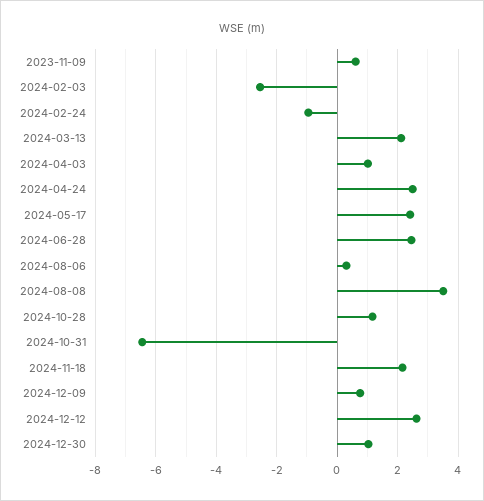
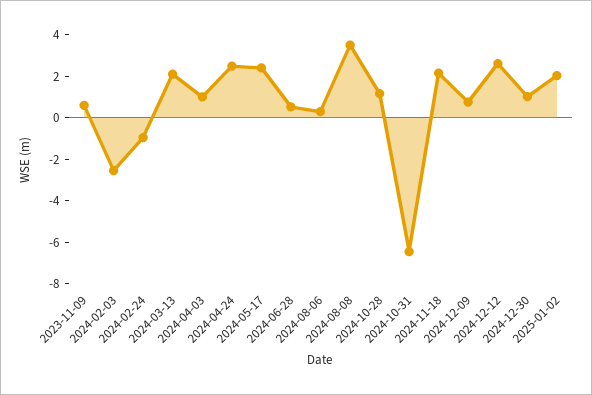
2024-06-28: 2.4 -> 0.5
2025-01-02: none -> 2

